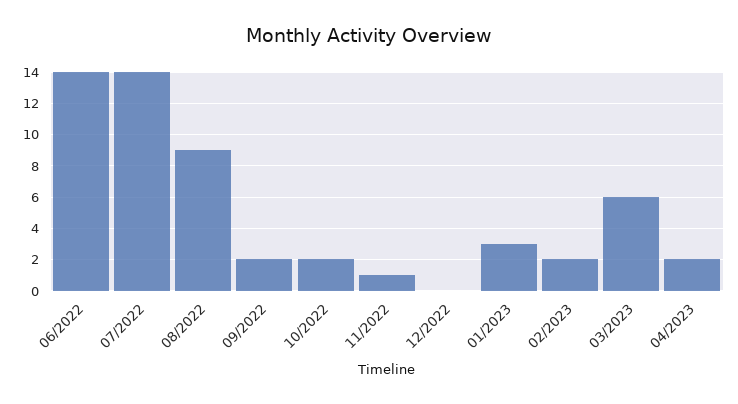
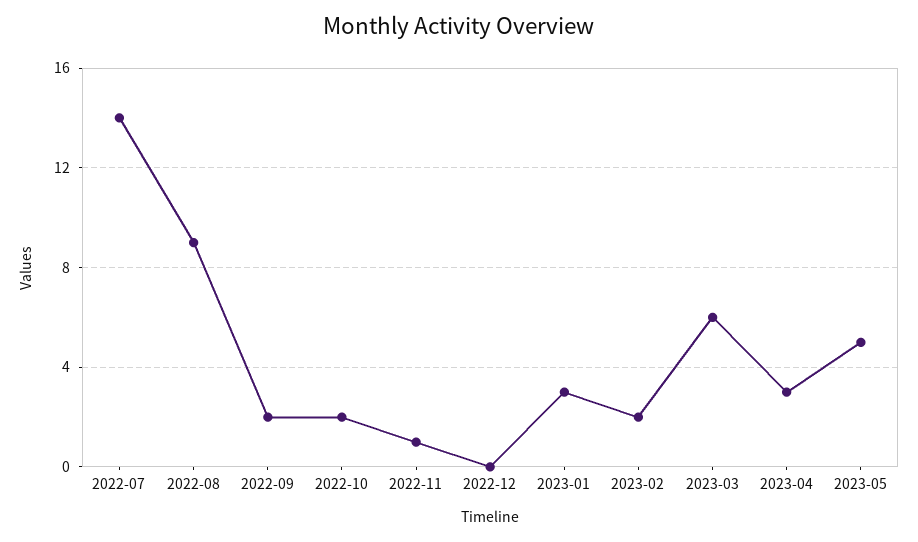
06/2022: 14 -> none
04/2023: 2 -> 3
2023-05: none -> 5

